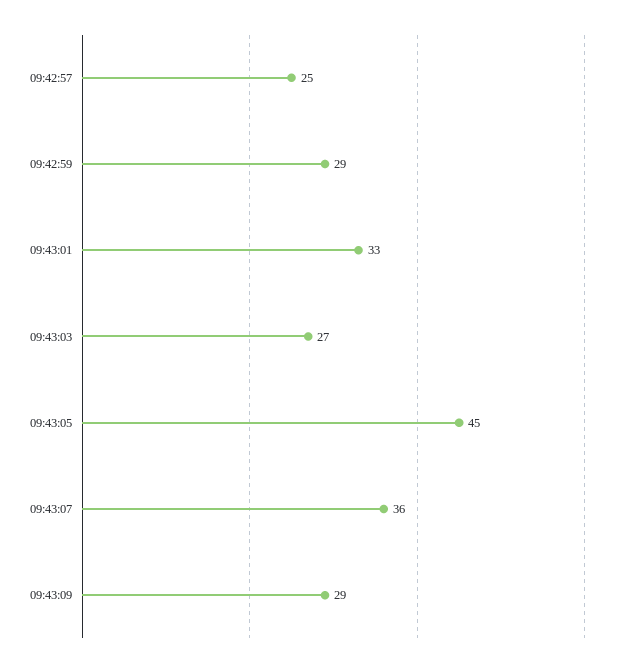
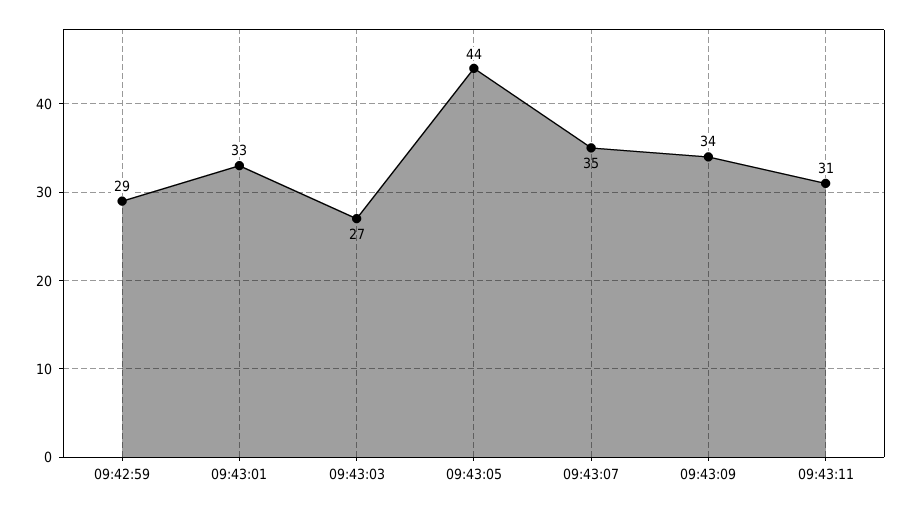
09:42:57: 25 -> none
09:43:05: 45 -> 44
09:43:07: 36 -> 35
09:43:09: 29 -> 34
09:43:11: none -> 31

